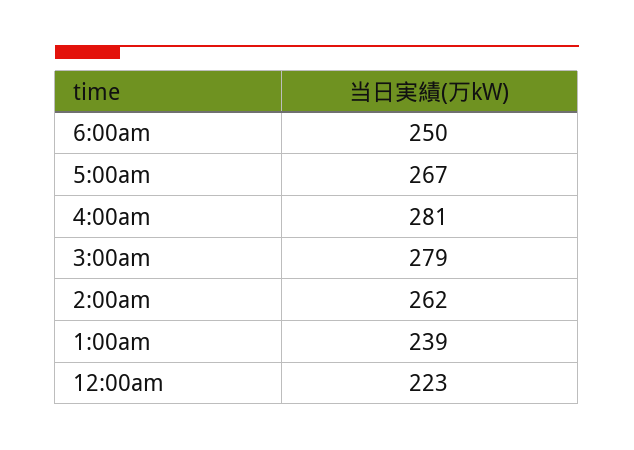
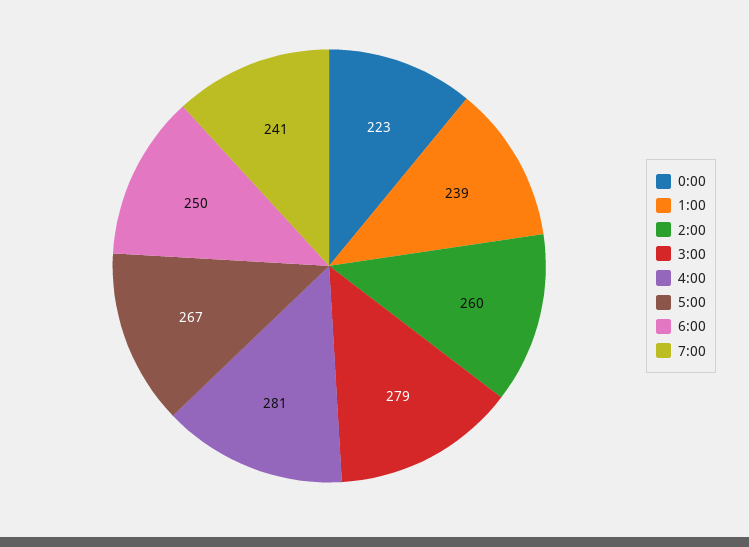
2:00am: 262 -> 260
7:00: none -> 241

